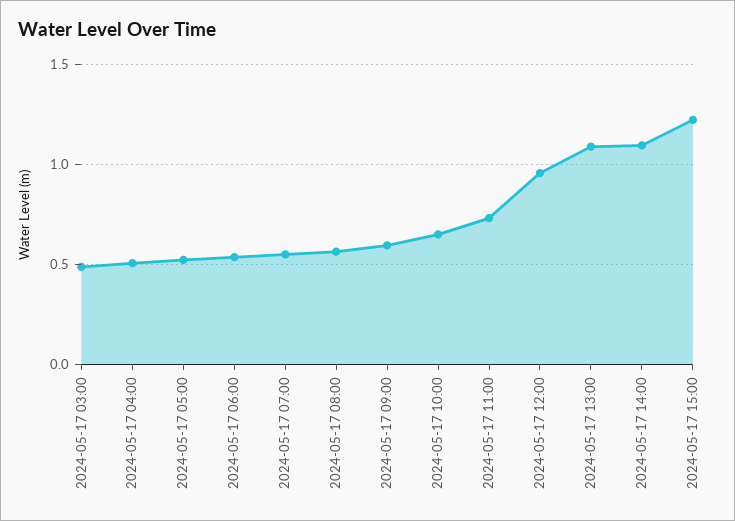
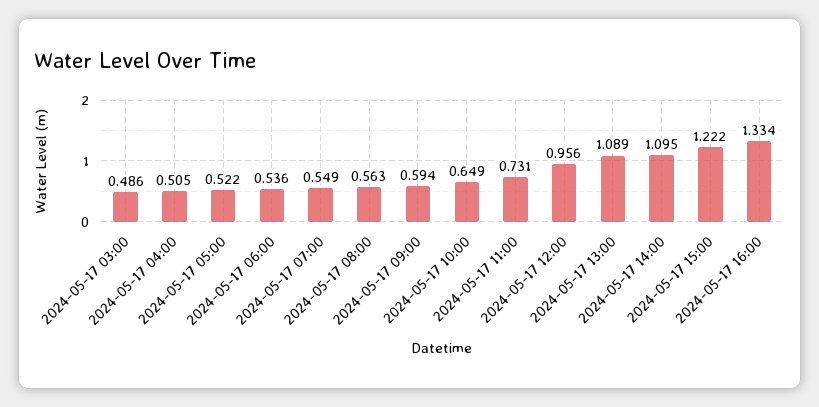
2024-05-17 16:00: none -> 1.334

